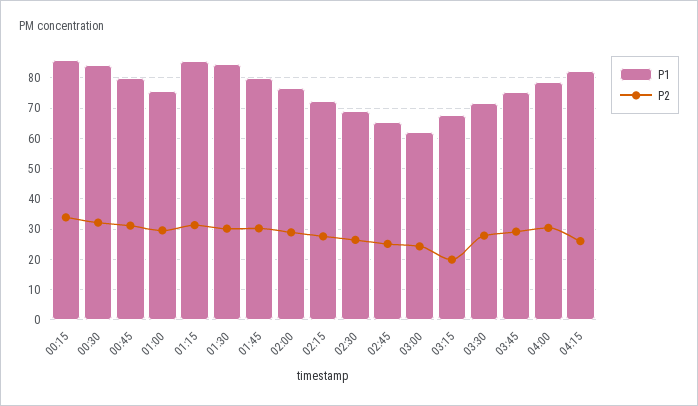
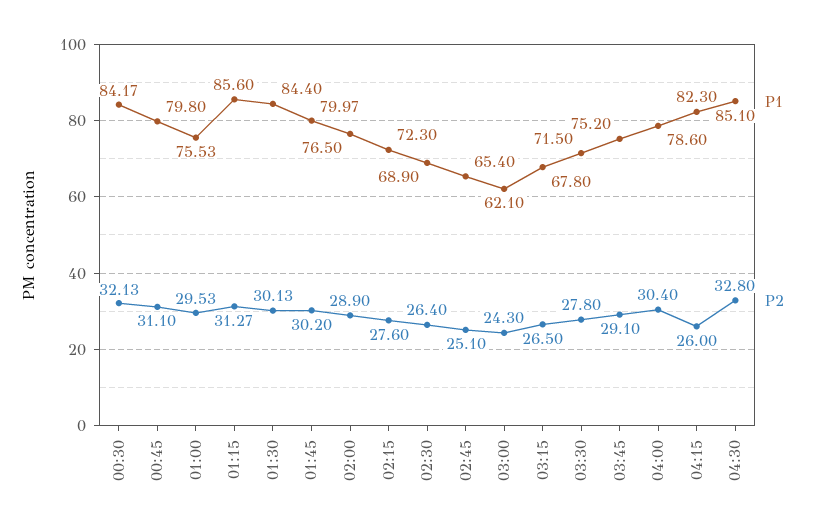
P1, 00:15: 86 -> none
P2, 00:15: 34 -> none
P2, 03:15: 20 -> 26.5
P1, 04:30: none -> 85.1
P2, 04:30: none -> 32.8

